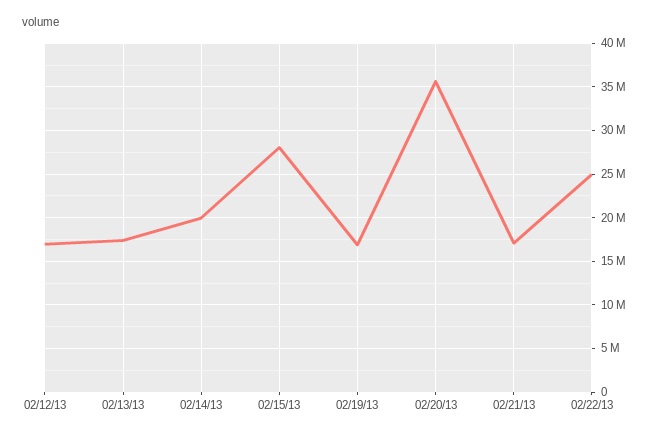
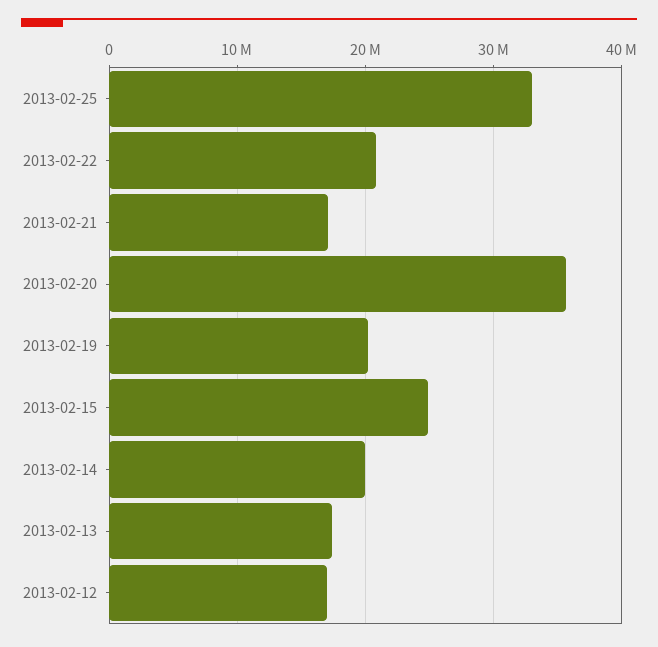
02/15/13: 28000000 -> 25000000
02/19/13: 17000000 -> 20000000
02/22/13: 25000000 -> 21000000
2013-02-25: none -> 33000000

